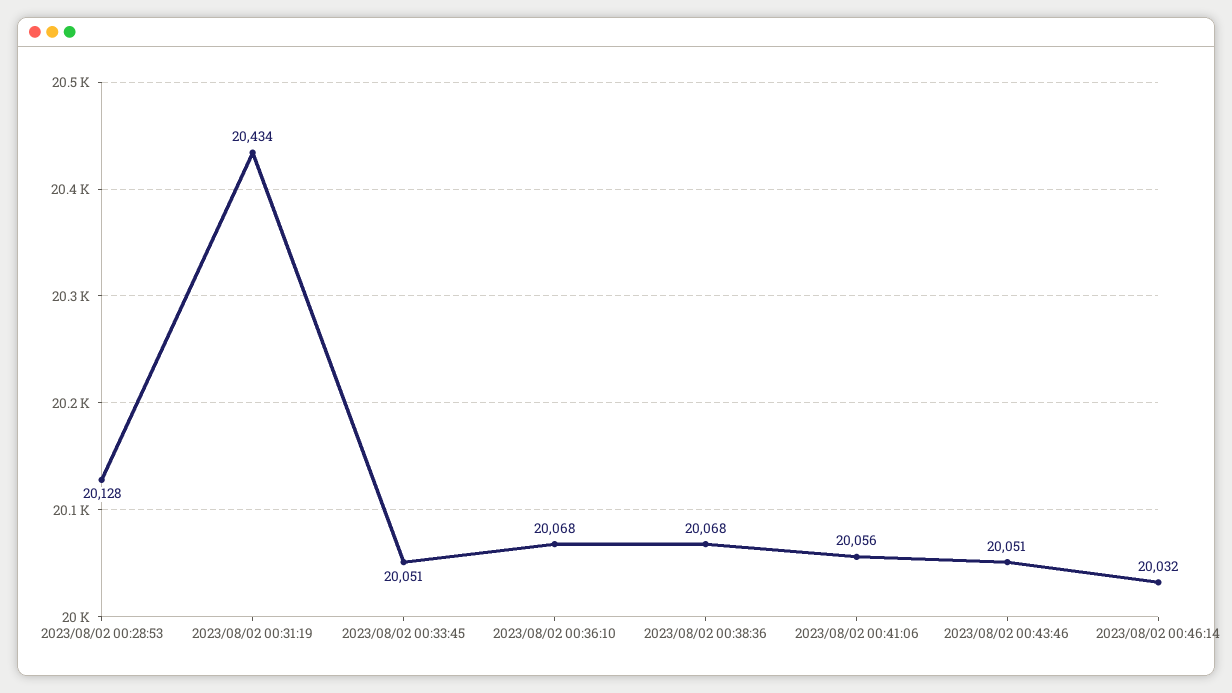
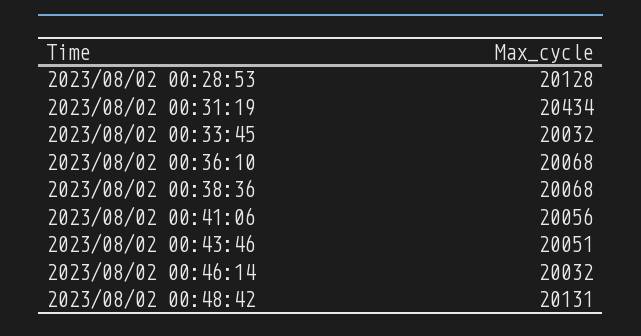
2023/08/02 00:33:45: 20051 -> 20032
2023/08/02 00:48:42: none -> 20131

